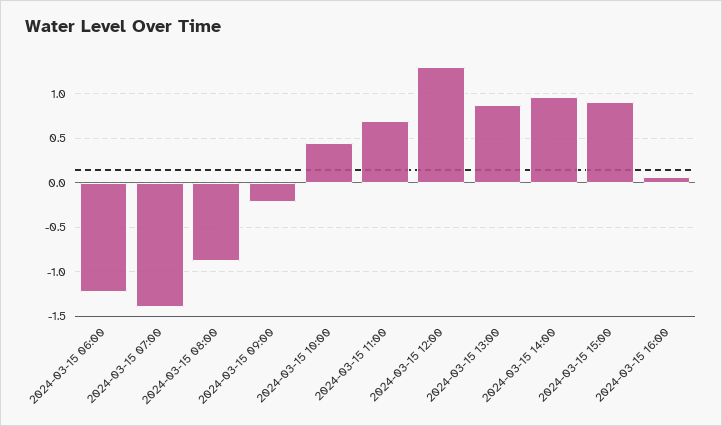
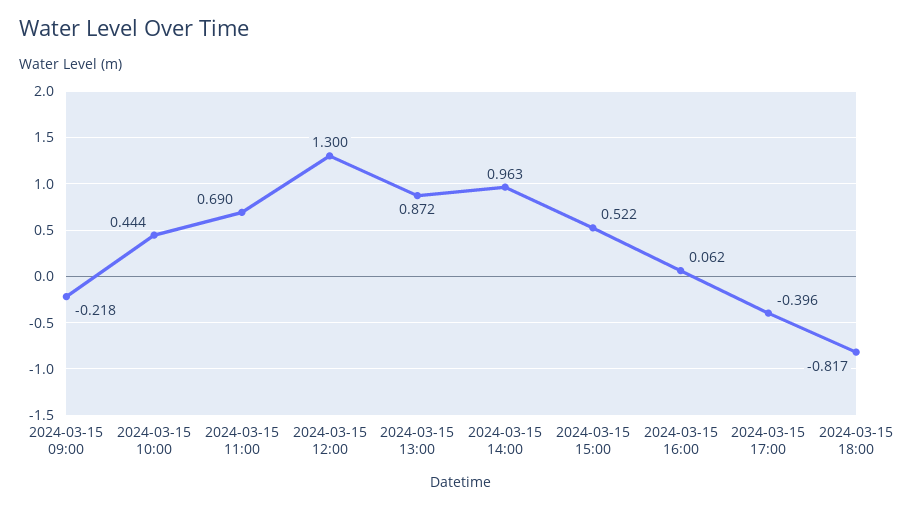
2024-03-15 06:00: -1.2 -> none
2024-03-15 07:00: -1.4 -> none
2024-03-15 08:00: -0.9 -> none
2024-03-15 15:00: 0.9 -> 0.522
2024-03-15 17:00: none -> -0.396
2024-03-15 18:00: none -> -0.817

